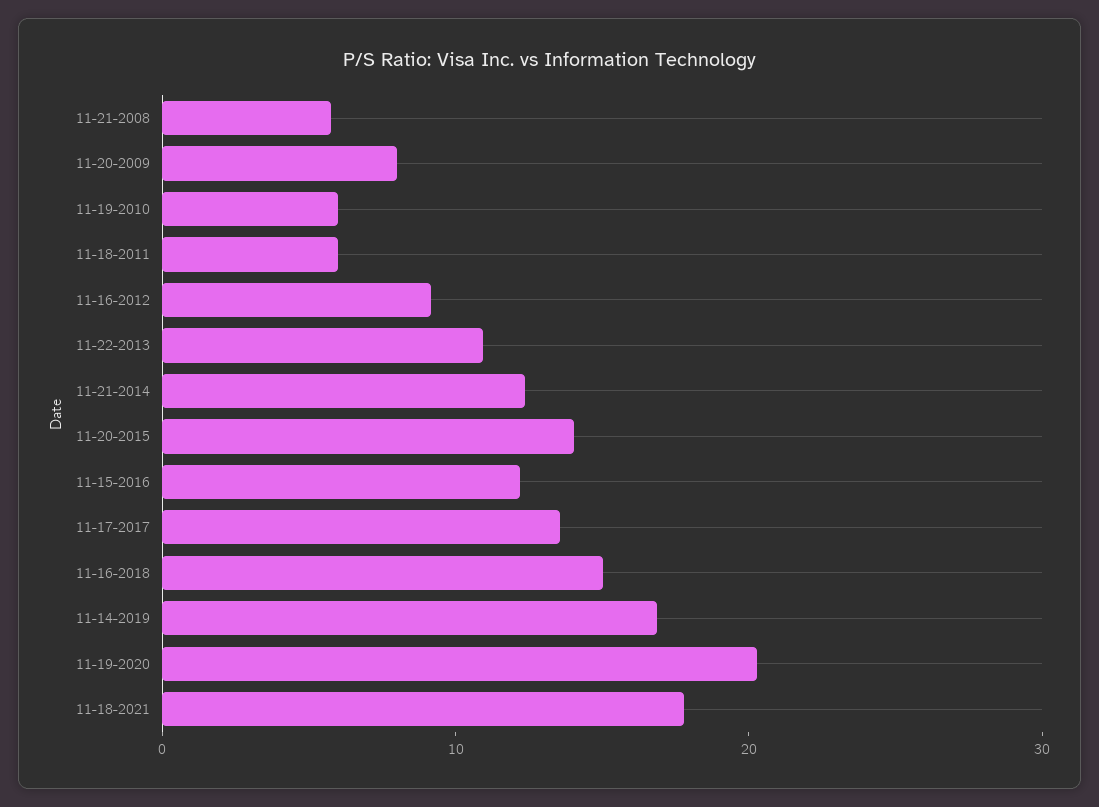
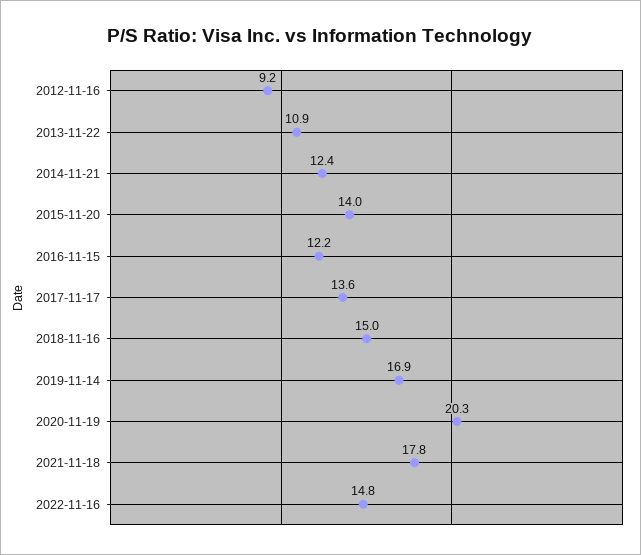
11-21-2008: 6 -> none
11-20-2009: 8 -> none
11-19-2010: 6 -> none
11-18-2011: 6 -> none
2022-11-16: none -> 14.8

